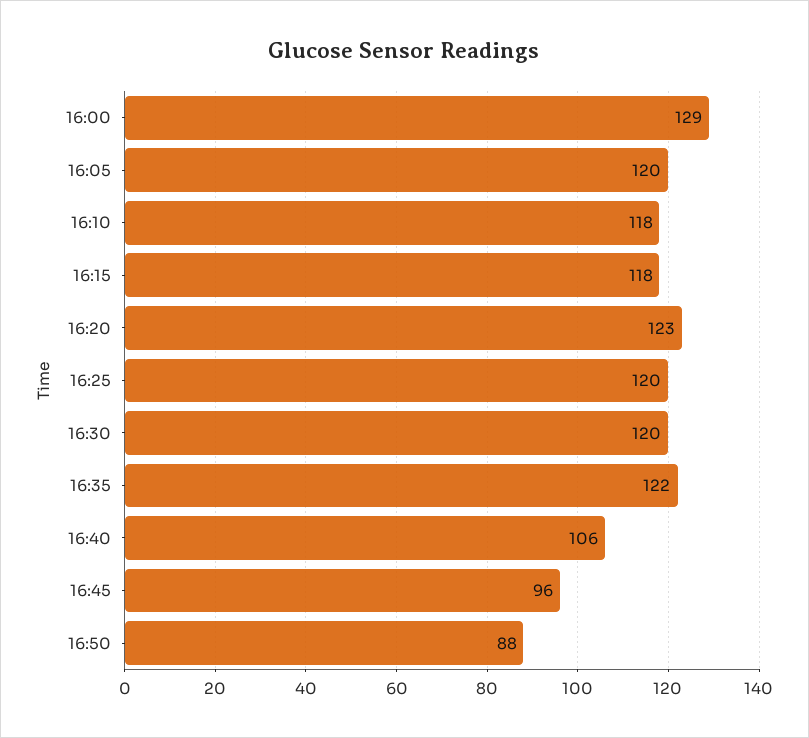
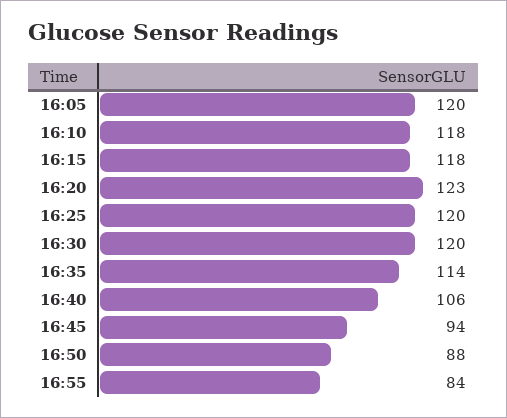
16:00: 129 -> none
16:35: 122 -> 114
16:45: 96 -> 94
16:55: none -> 84

